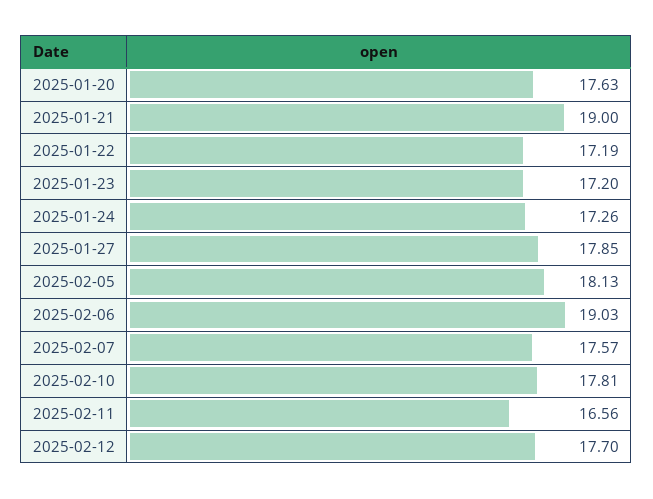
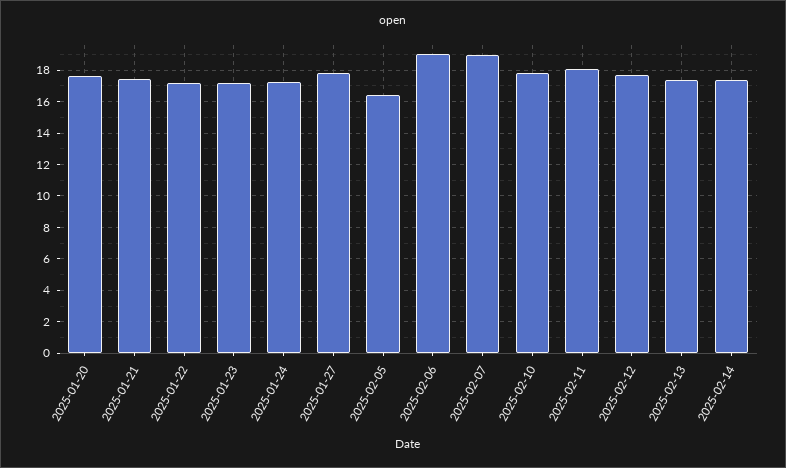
2025-01-21: 19 -> 17.5
2025-02-05: 18.13 -> 16.5
2025-02-07: 17.57 -> 19
2025-02-11: 16.56 -> 18
2025-02-13: none -> 17.5
2025-02-14: none -> 17.5

